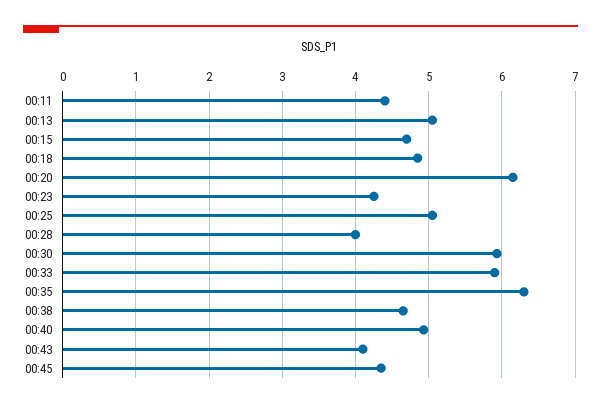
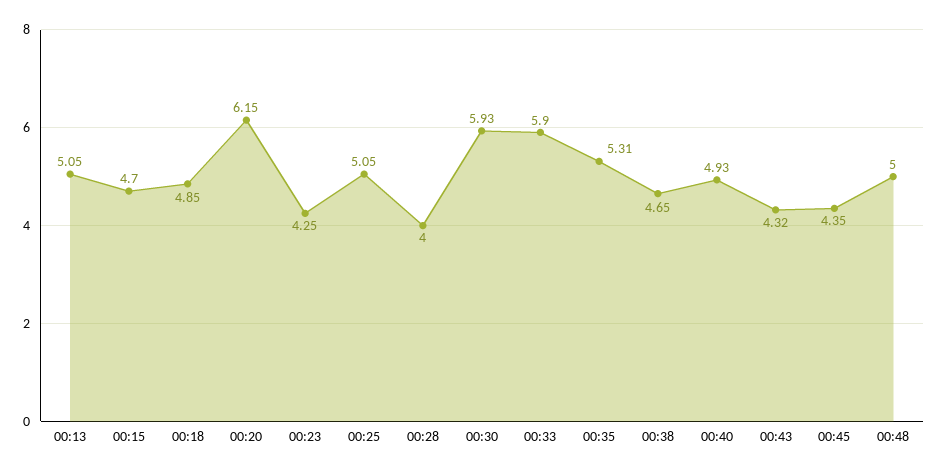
00:11: 4.4 -> none
00:35: 6.3 -> 5.31
00:43: 4.1 -> 4.32
00:48: none -> 5

